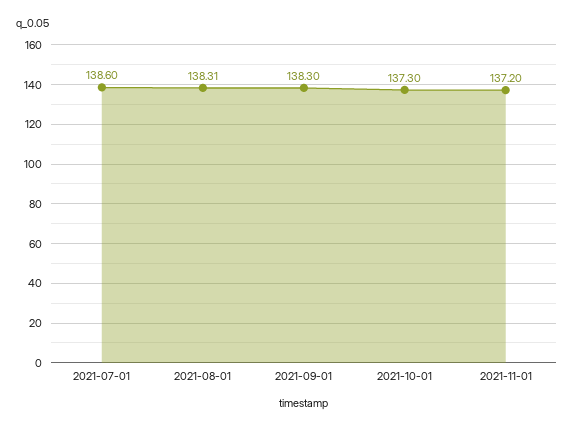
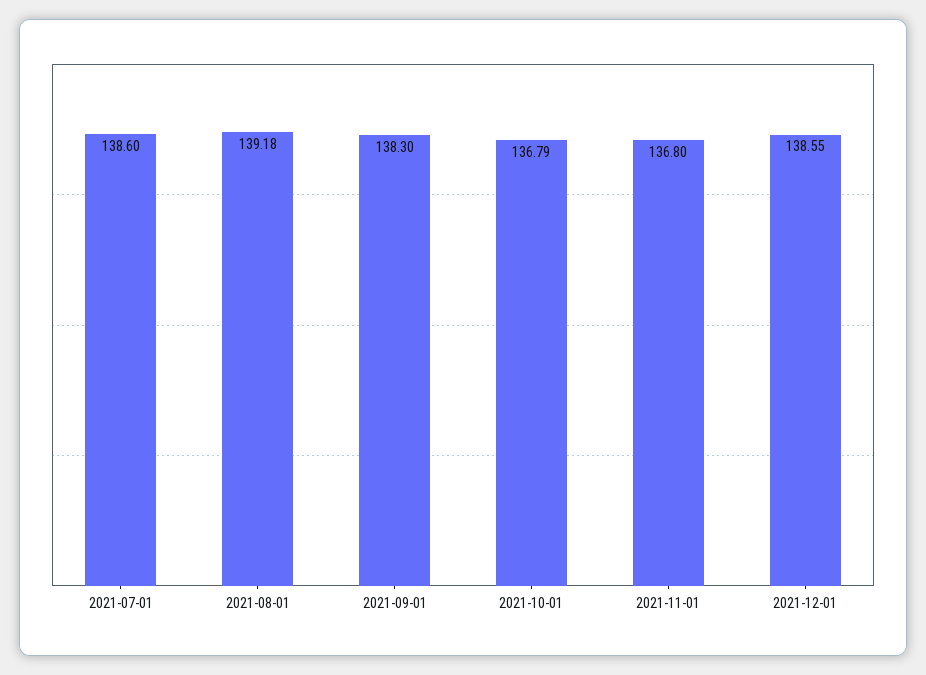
2021-08-01: 138.31 -> 139.18
2021-10-01: 137.3 -> 136.79
2021-11-01: 137.2 -> 136.8
2021-12-01: none -> 138.55

